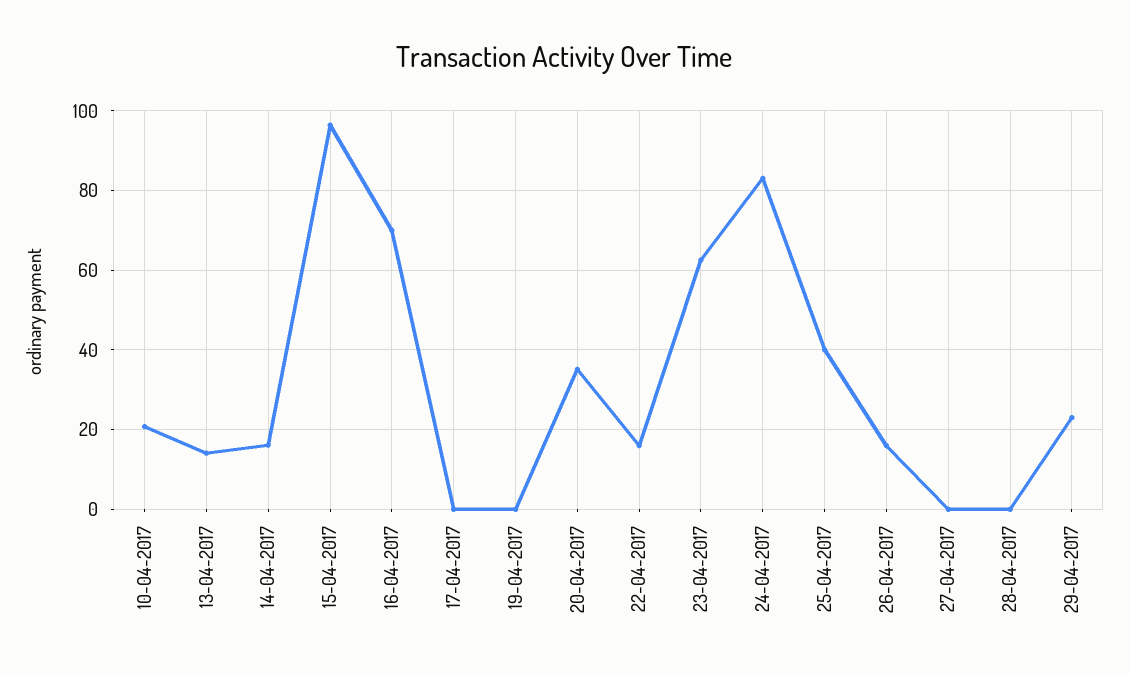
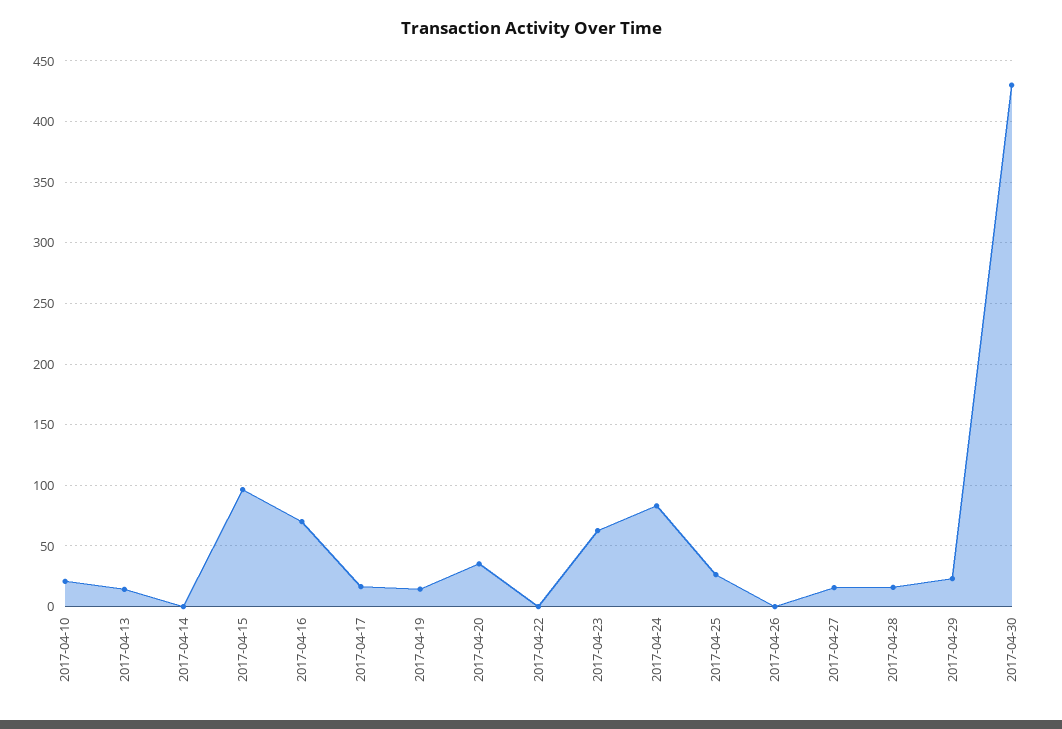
14-04-2017: 16 -> 0
17-04-2017: 0 -> 15
19-04-2017: 0 -> 15
22-04-2017: 16 -> 0
25-04-2017: 40 -> 25
26-04-2017: 16 -> 0
27-04-2017: 0 -> 15
28-04-2017: 0 -> 15
2017-04-30: none -> 430

